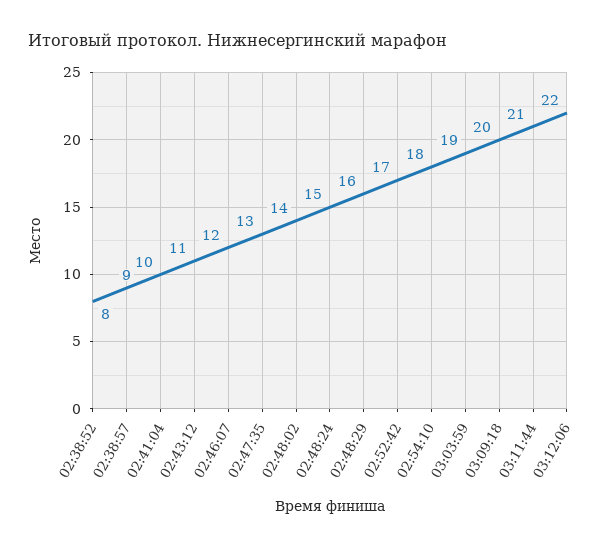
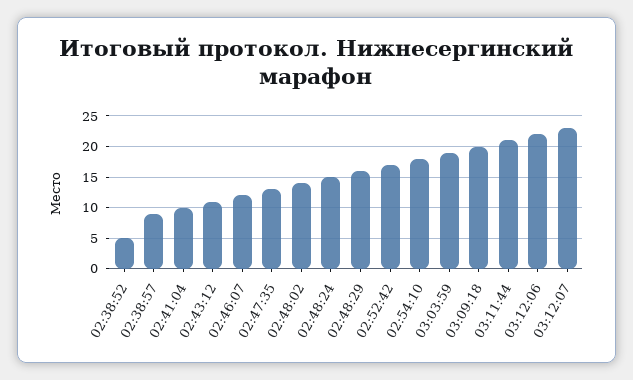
02:38:52: 8 -> 5
03:12:07: none -> 23

